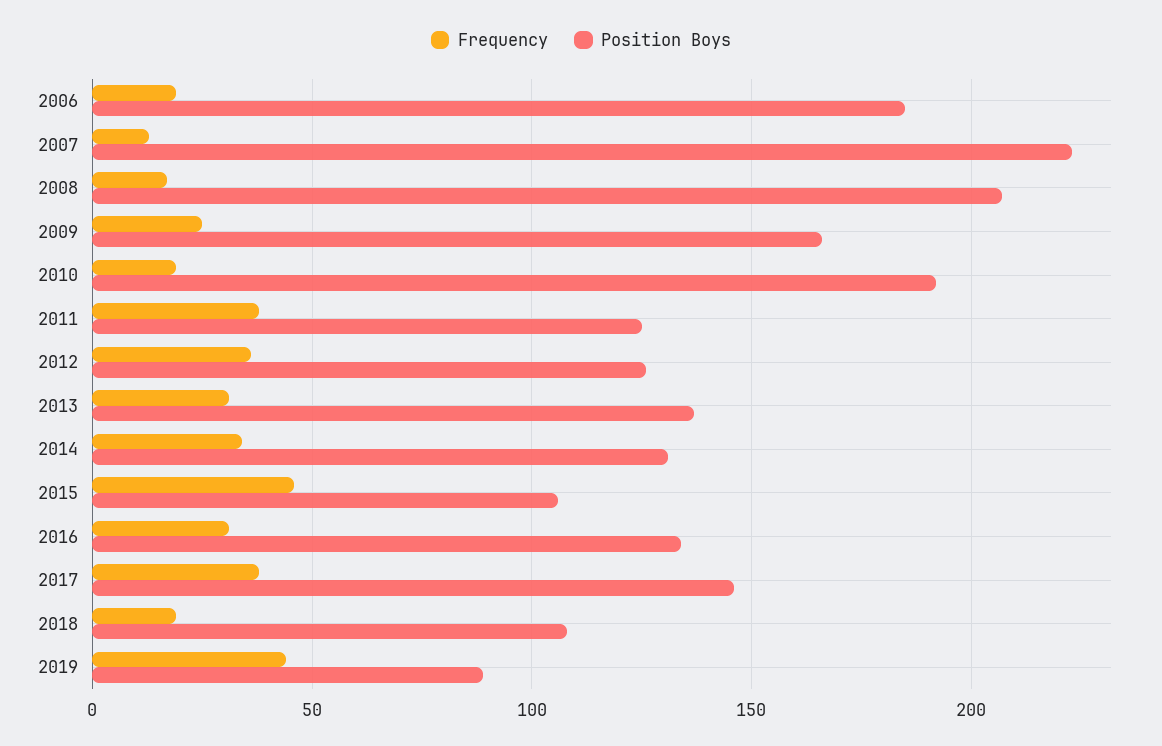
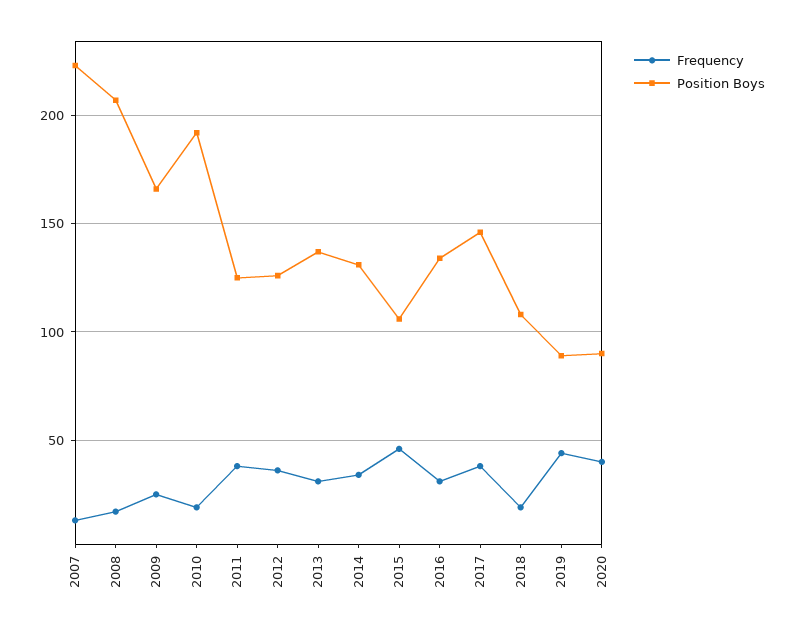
Frequency, 2006: 20 -> none
Position Boys, 2006: 185 -> none
Frequency, 2020: none -> 40
Position Boys, 2020: none -> 90

